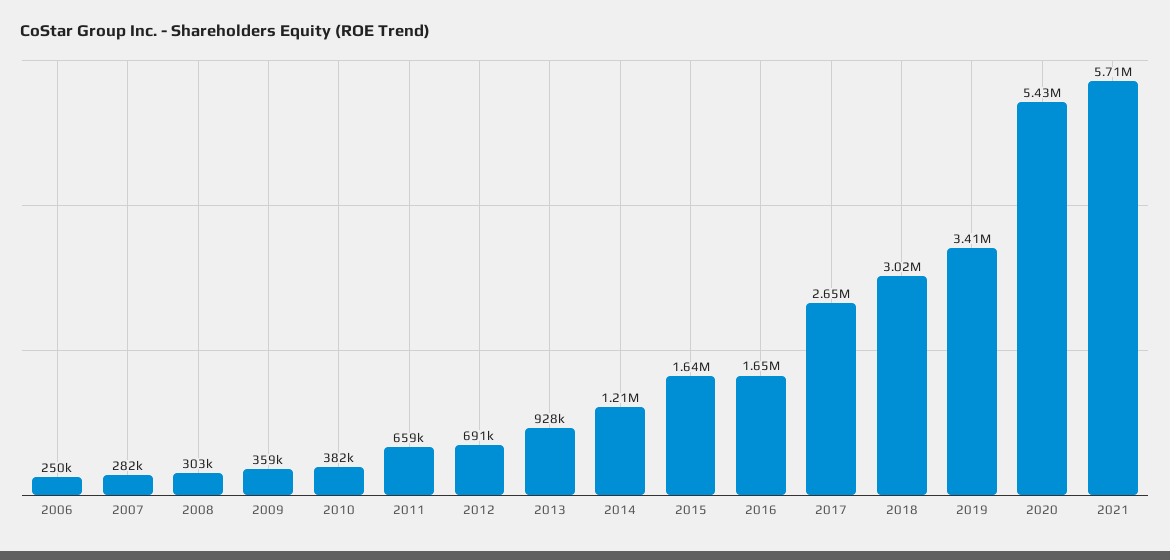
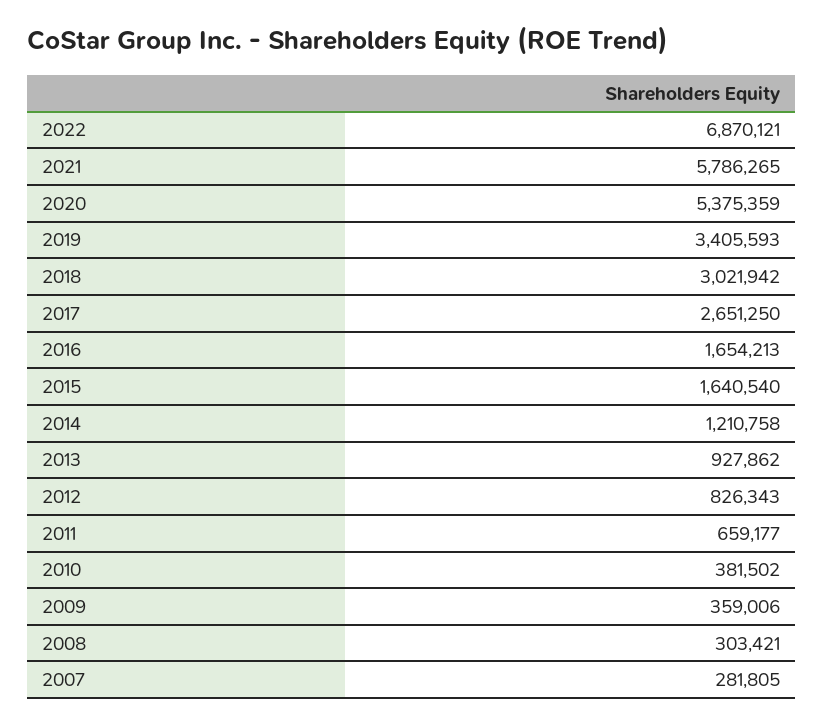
2006: 250000 -> none
2012: 691000 -> 826343
2020: 5430000 -> 5375359
2021: 5710000 -> 5786265
2022: none -> 6870121

